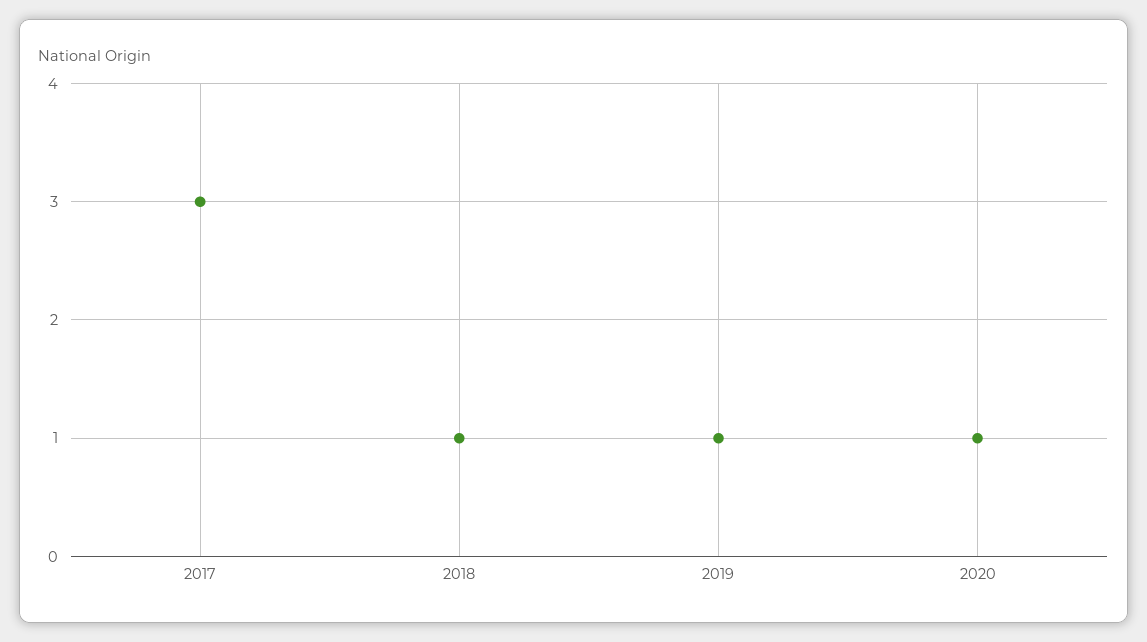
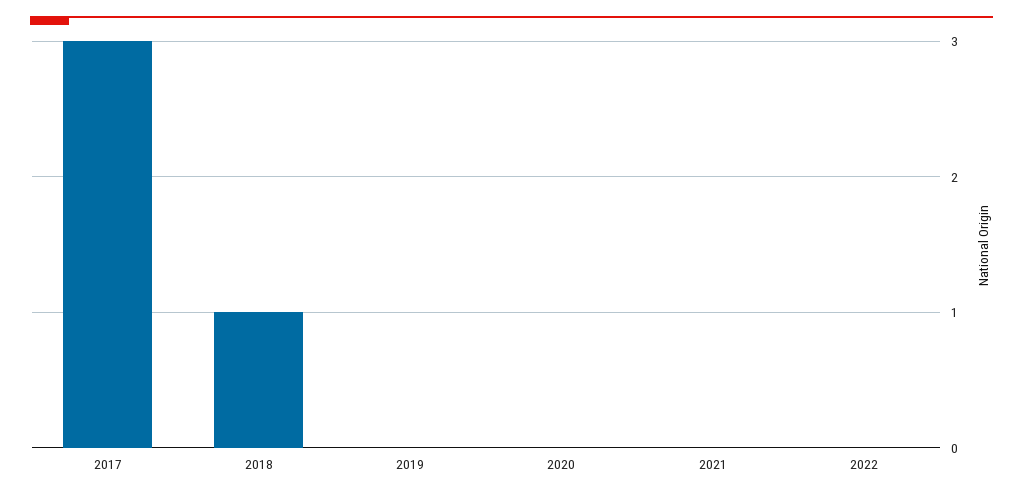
2019: 1 -> 0
2020: 1 -> 0
2021: none -> 0
2022: none -> 0

